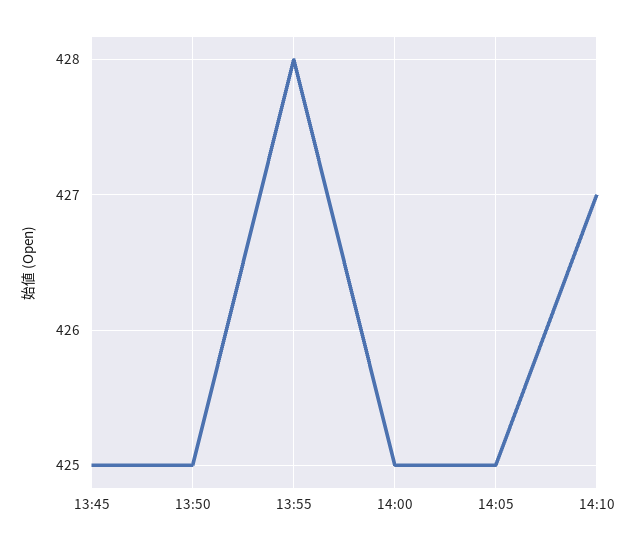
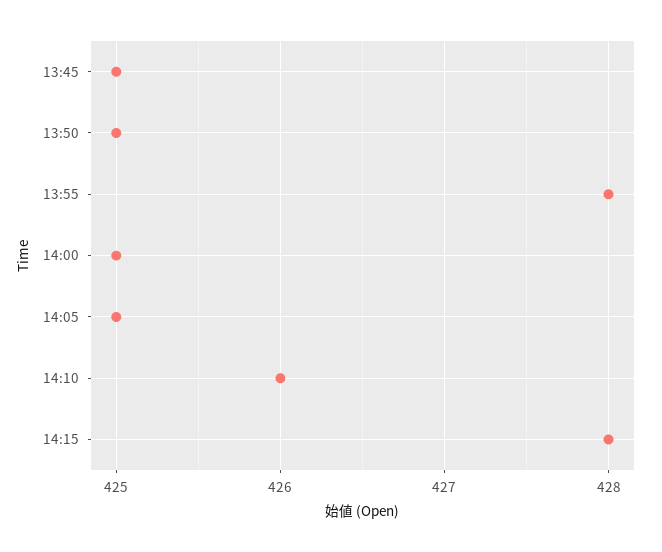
14:10: 427 -> 426
14:15: none -> 428

